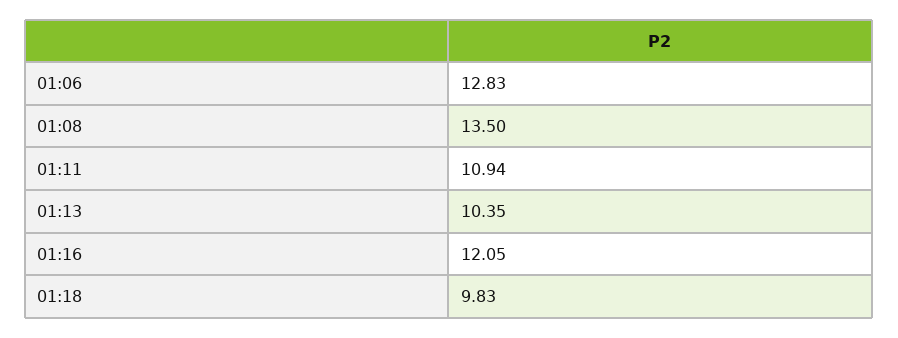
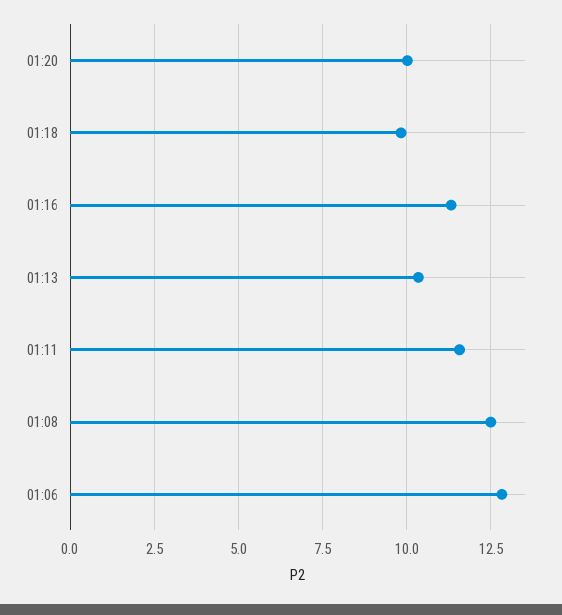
01:08: 13.5 -> 12.5
01:11: 10.94 -> 11.5
01:16: 12.05 -> 11.25
01:20: none -> 10

